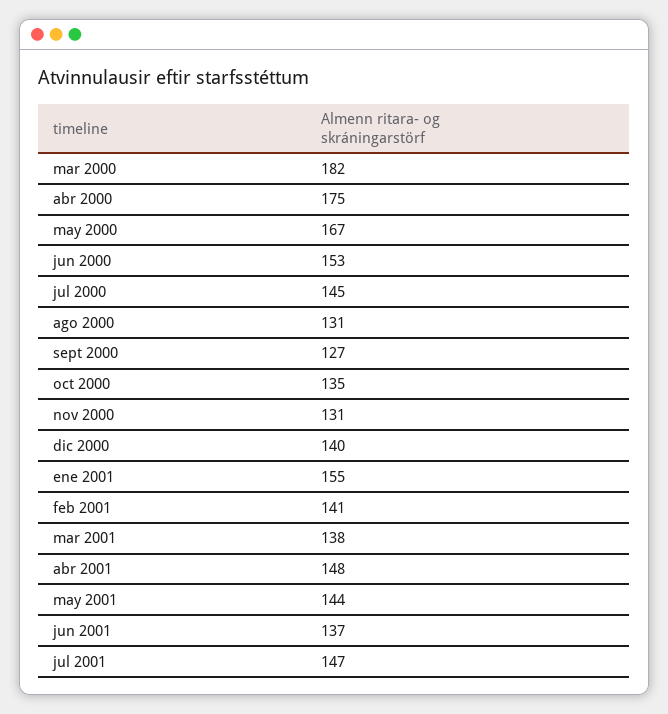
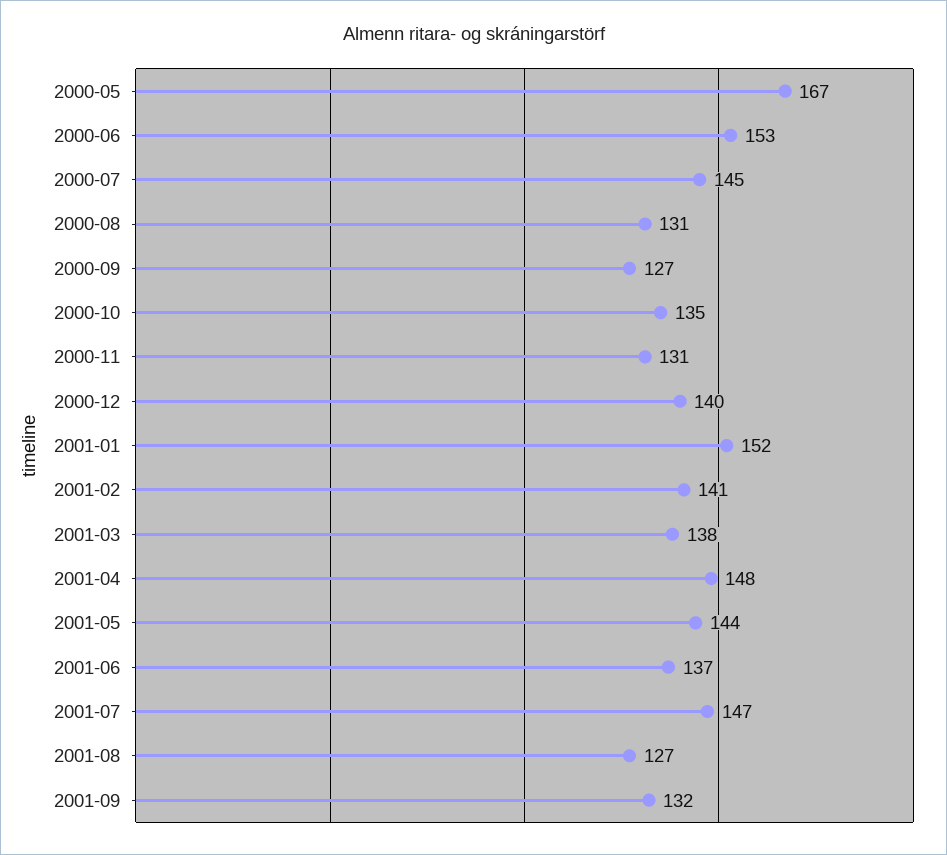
mar 2000: 182 -> none
abr 2000: 175 -> none
ene 2001: 155 -> 152
2001-08: none -> 127
2001-09: none -> 132

